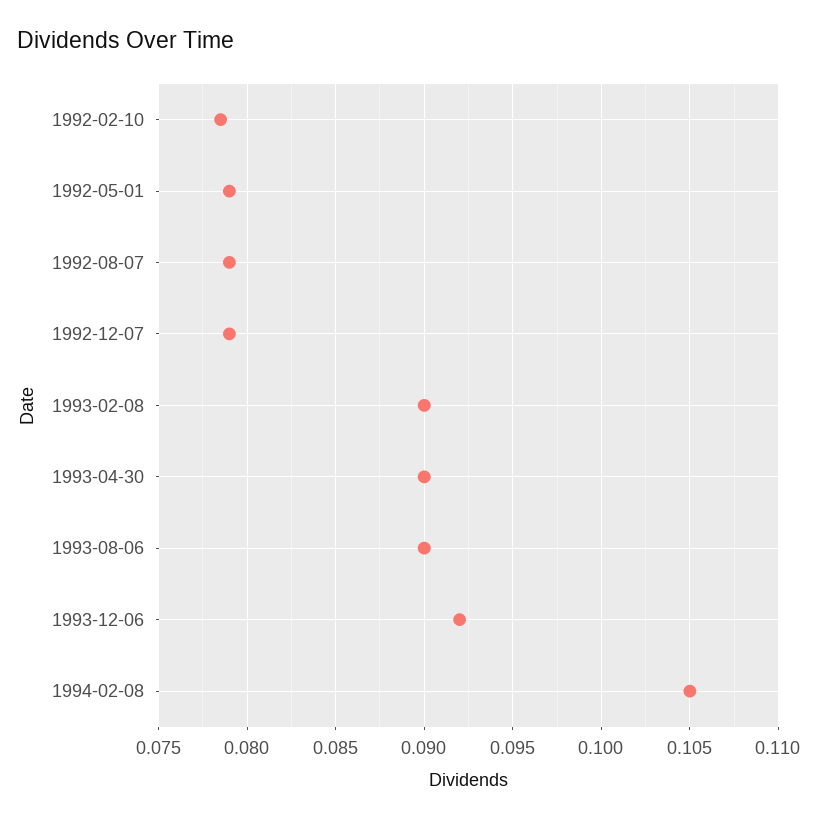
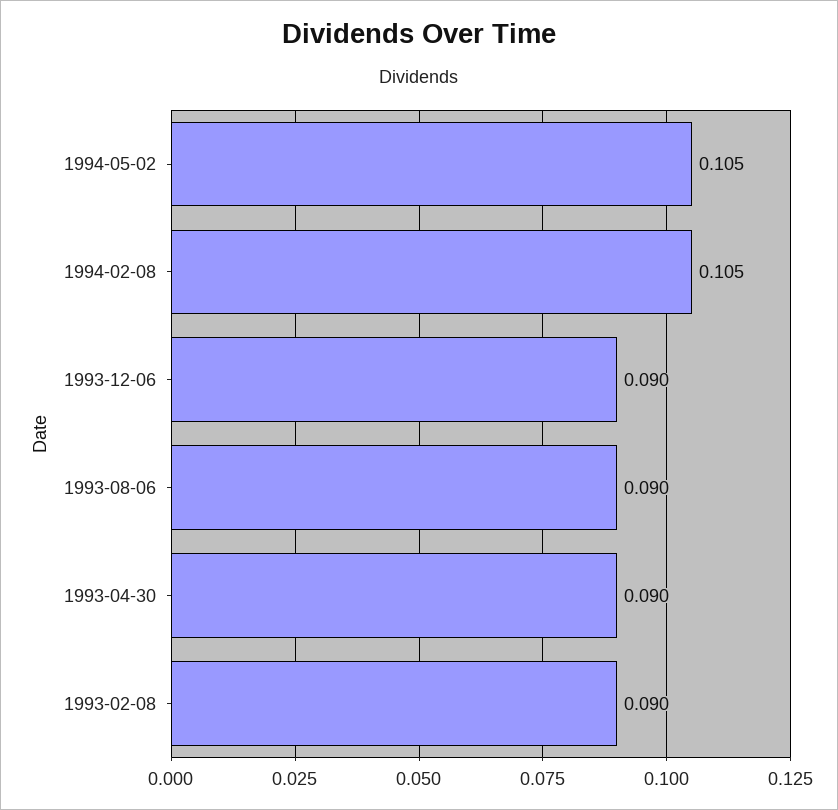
1992-02-10: 0.0785 -> none
1992-05-01: 0.079 -> none
1992-08-07: 0.079 -> none
1992-12-07: 0.079 -> none
1993-12-06: 0.092 -> 0.09
1994-05-02: none -> 0.105

